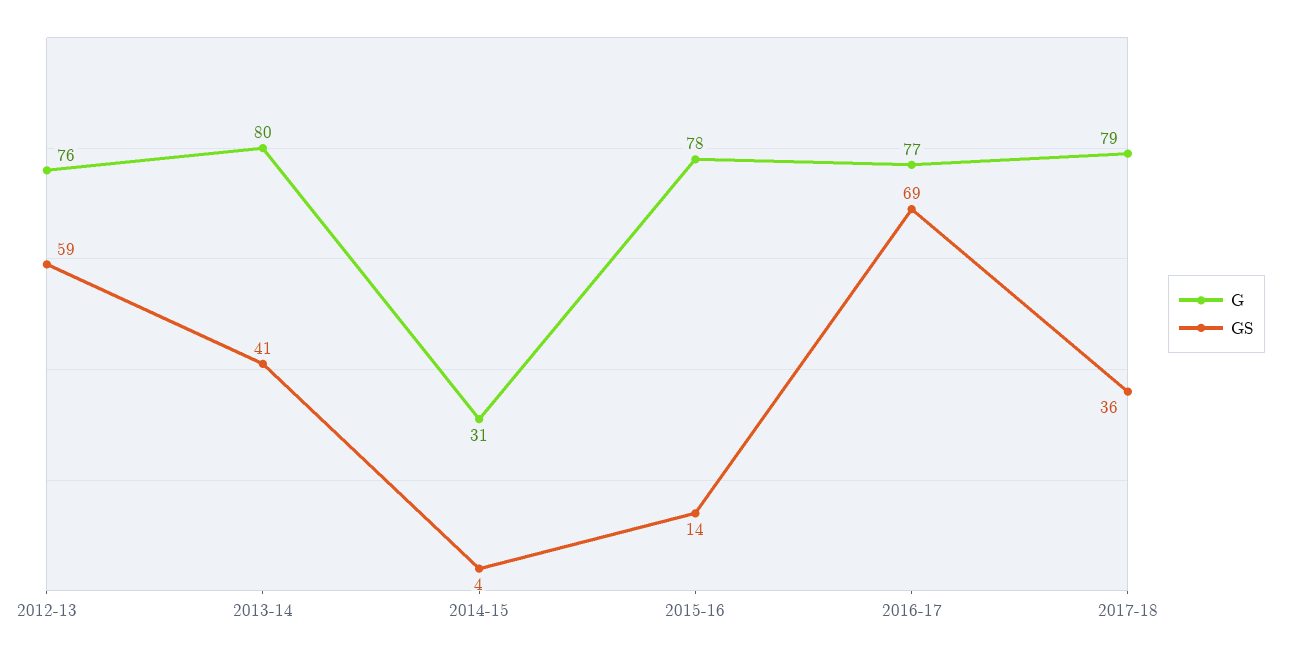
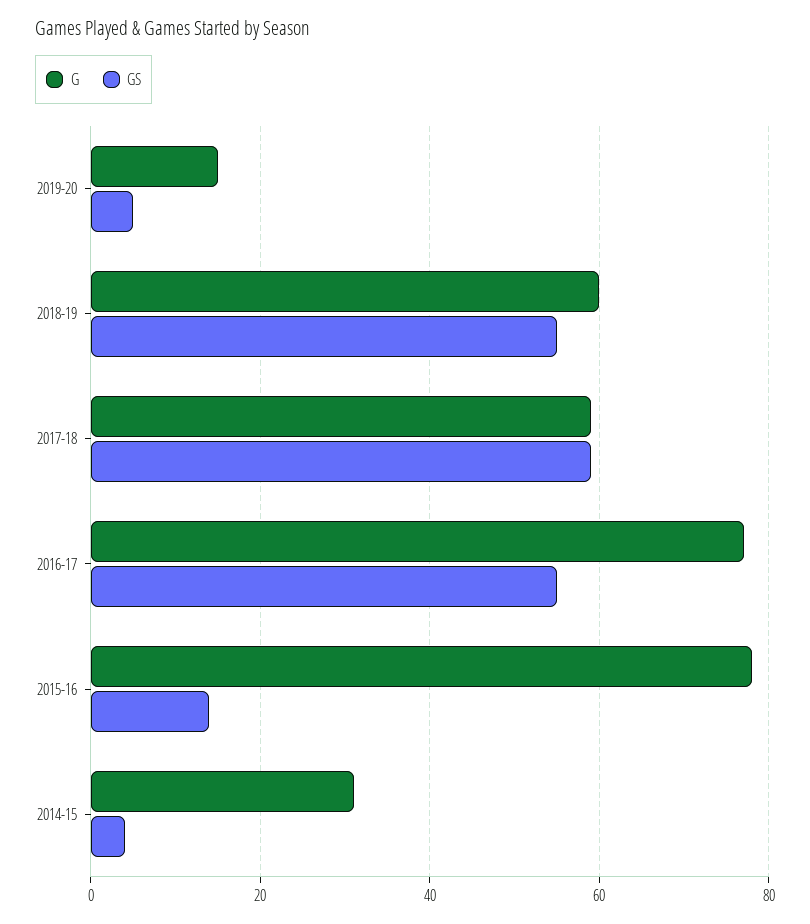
G, 2012-13: 76 -> none
GS, 2012-13: 59 -> none
G, 2013-14: 80 -> none
GS, 2013-14: 41 -> none
GS, 2016-17: 69 -> 55
G, 2017-18: 79 -> 60
GS, 2017-18: 36 -> 60
G, 2019-20: none -> 15
GS, 2019-20: none -> 5
G, 2018-19: none -> 60
GS, 2018-19: none -> 55

